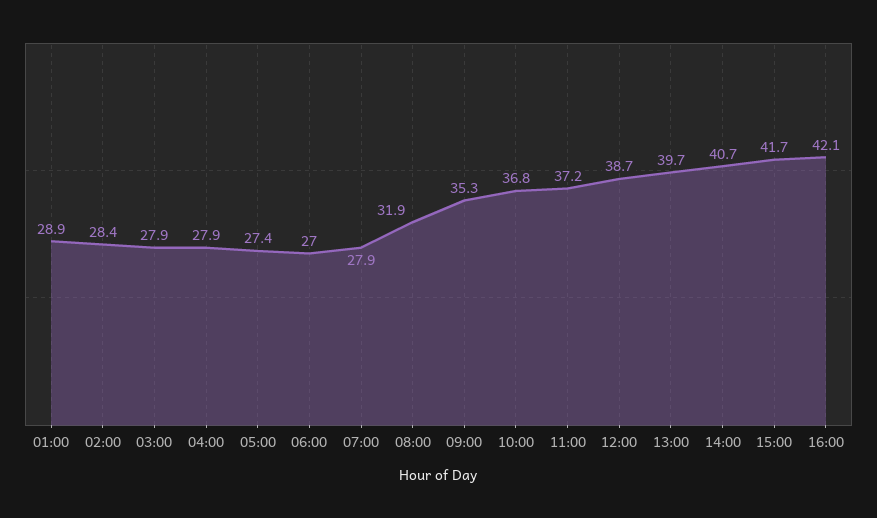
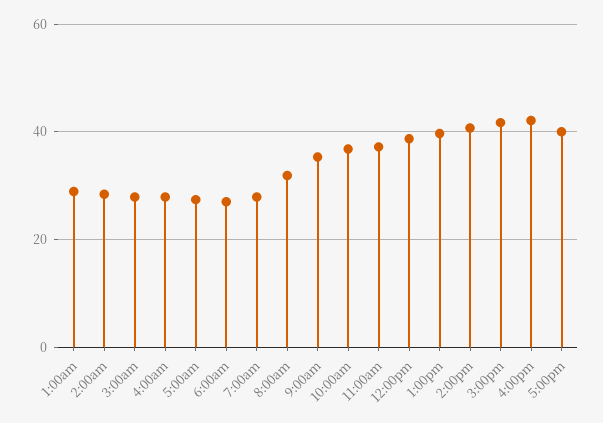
5:00pm: none -> 40

